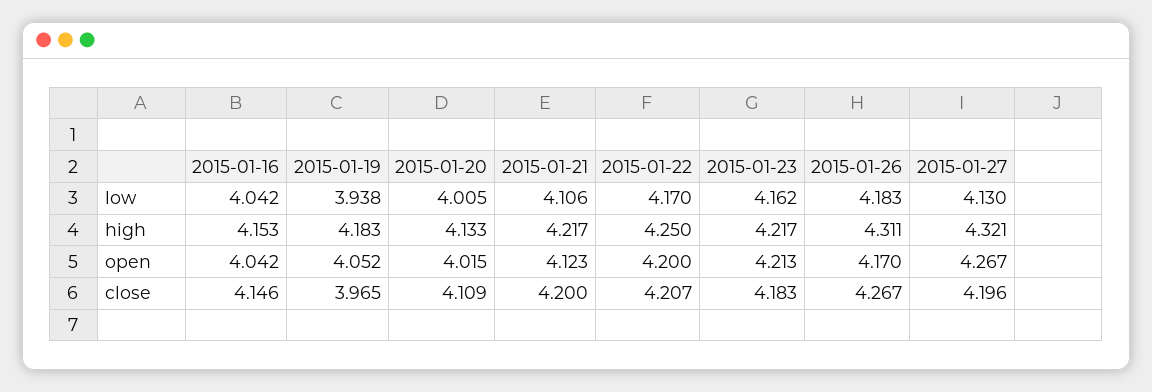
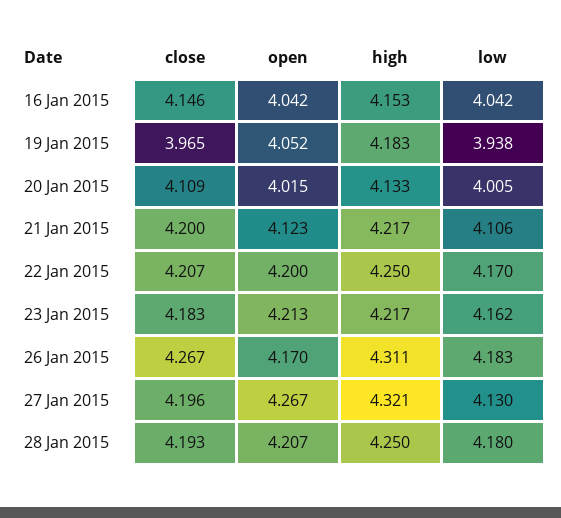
28 Jan 2015, close: none -> 4.193
28 Jan 2015, open: none -> 4.207
28 Jan 2015, high: none -> 4.25
28 Jan 2015, low: none -> 4.18

